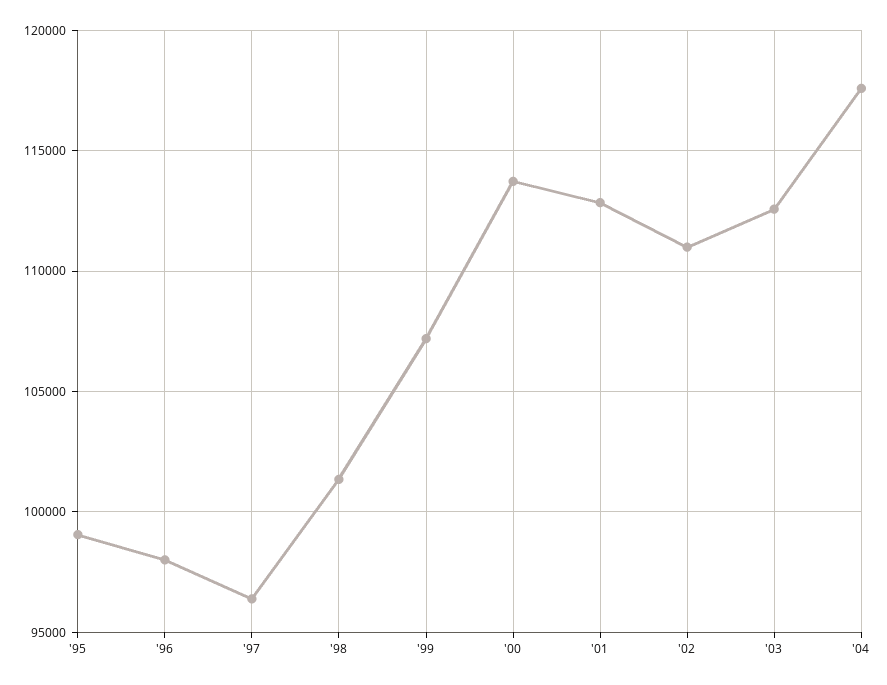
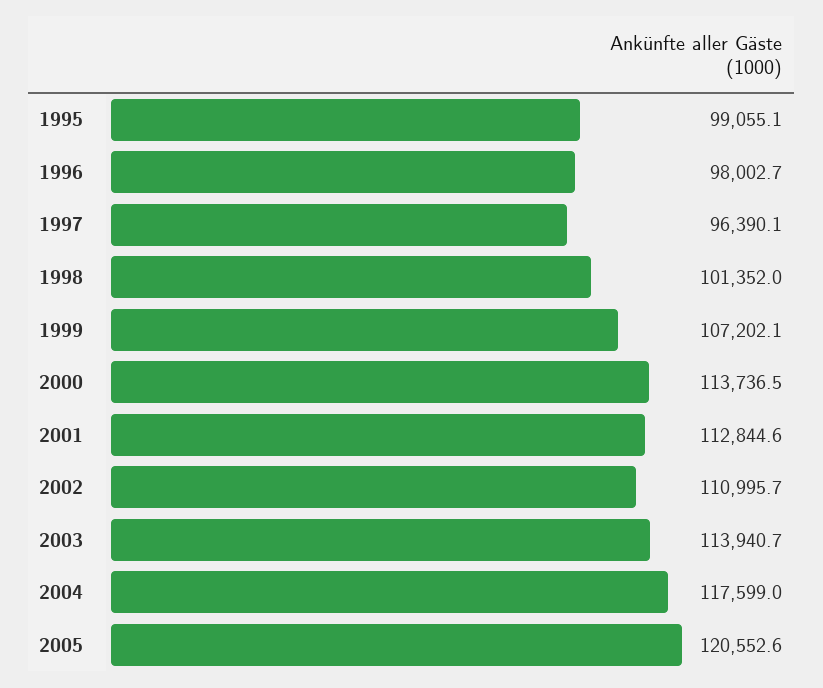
'03: 112500 -> 113940.7
2005: none -> 120552.6

